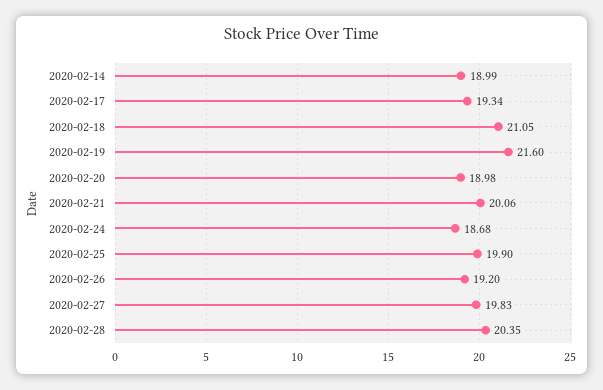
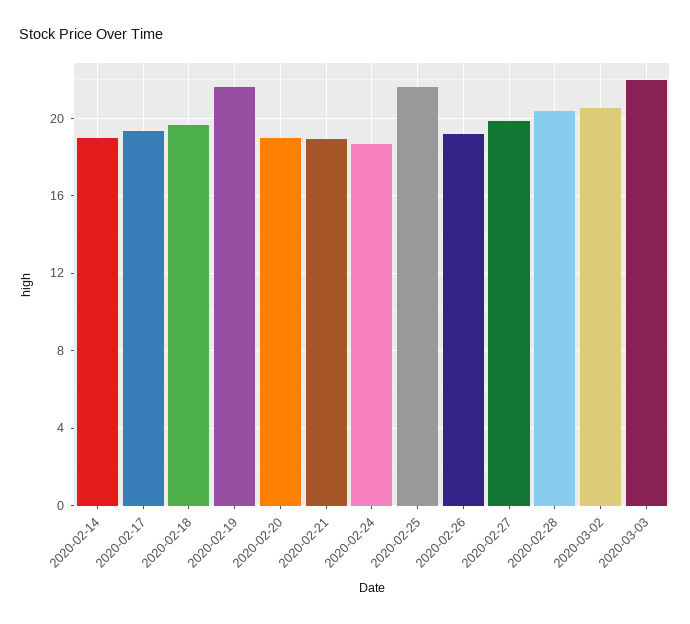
2020-02-18: 21.05 -> 19.5
2020-02-21: 20.06 -> 19
2020-02-25: 19.9 -> 21.5
2020-03-02: none -> 20.5
2020-03-03: none -> 22

